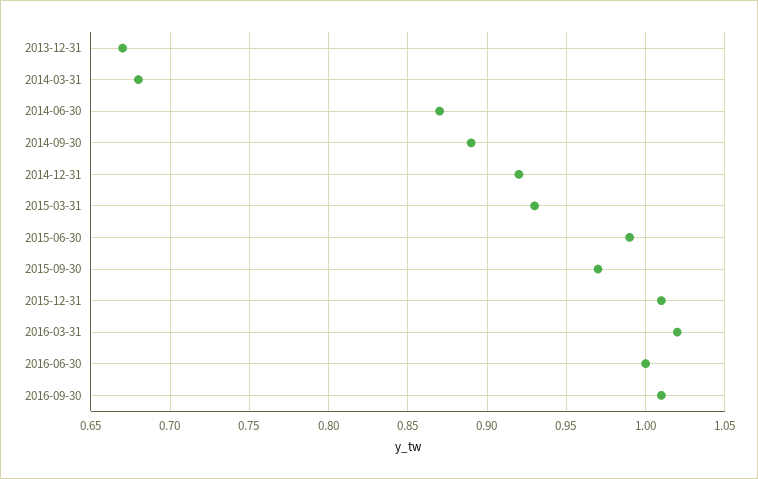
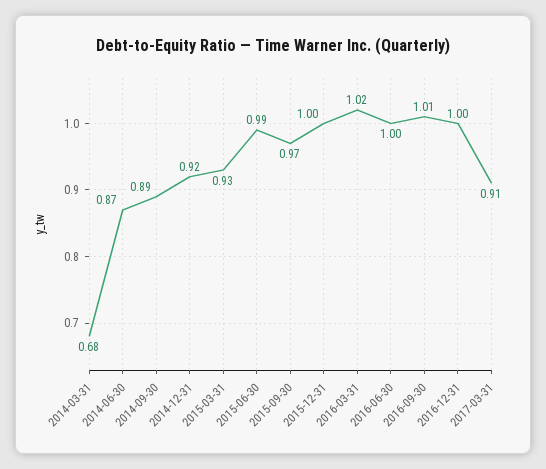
2013-12-31: 0.67 -> none
2015-12-31: 1.01 -> 1
2016-12-31: none -> 1
2017-03-31: none -> 0.91

